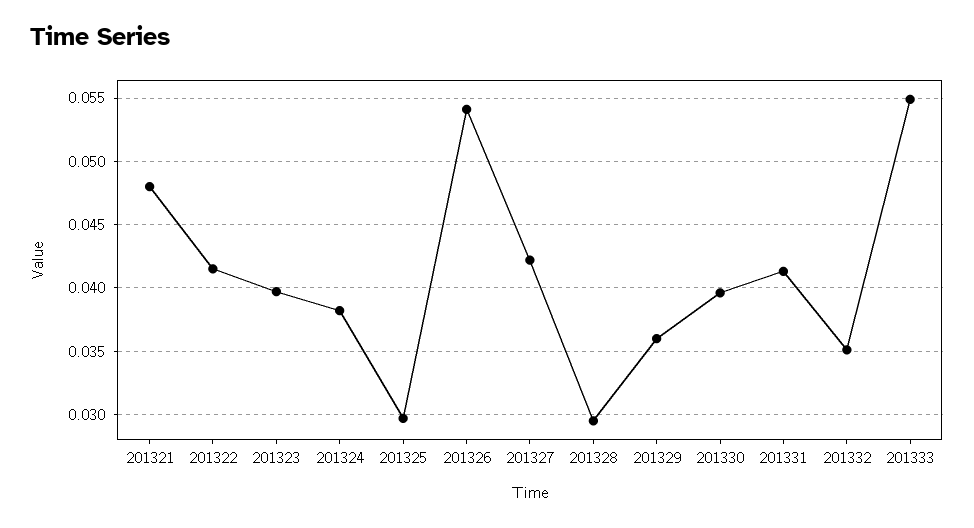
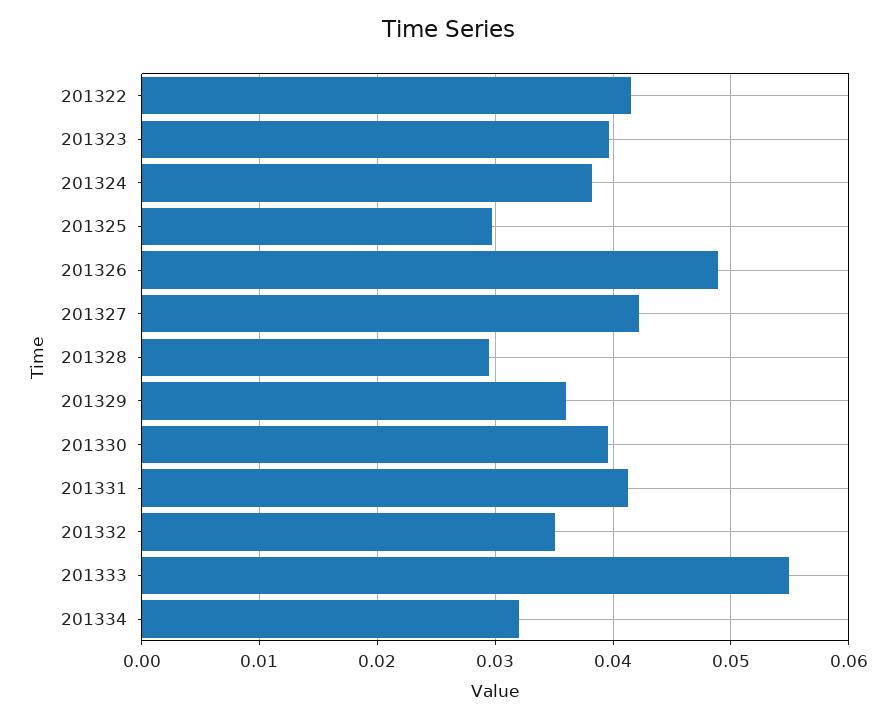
201321: 0.048 -> none
201326: 0.054 -> 0.049
201334: none -> 0.032

